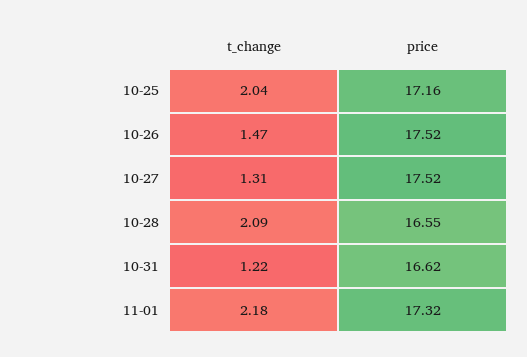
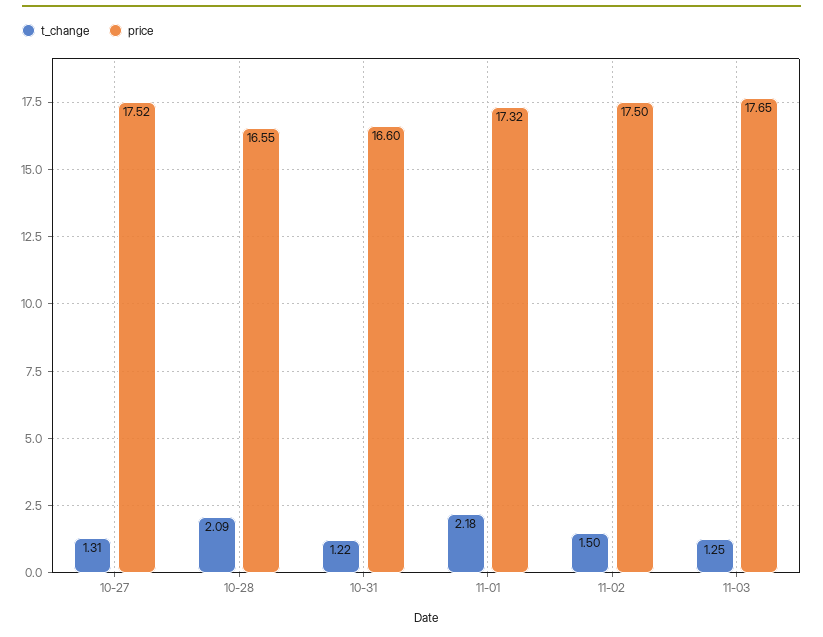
t_change, 10-25: 2.04 -> none
price, 10-25: 17.16 -> none
t_change, 10-26: 1.47 -> none
price, 10-26: 17.52 -> none
price, 10-31: 16.62 -> 16.6
t_change, 11-02: none -> 1.5
price, 11-02: none -> 17.5
t_change, 11-03: none -> 1.25
price, 11-03: none -> 17.65

